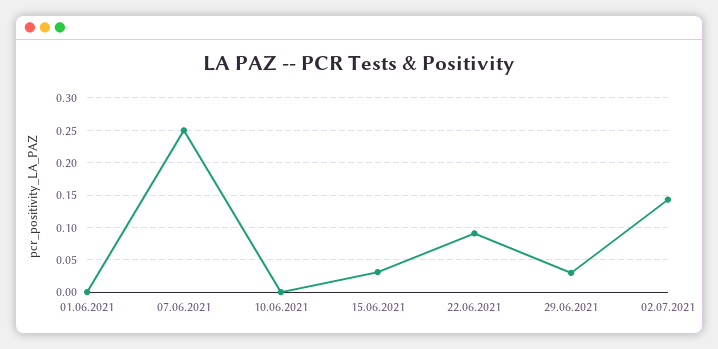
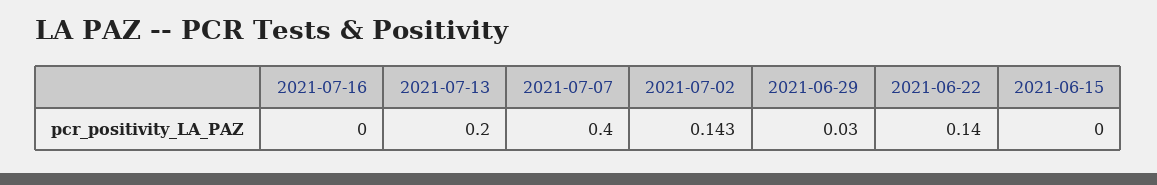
01.06.2021: 0 -> none
07.06.2021: 0.25 -> none
10.06.2021: 0 -> none
15.06.2021: 0.03 -> 0
22.06.2021: 0.09 -> 0.14
2021-07-16: none -> 0
2021-07-13: none -> 0.2
2021-07-07: none -> 0.4

